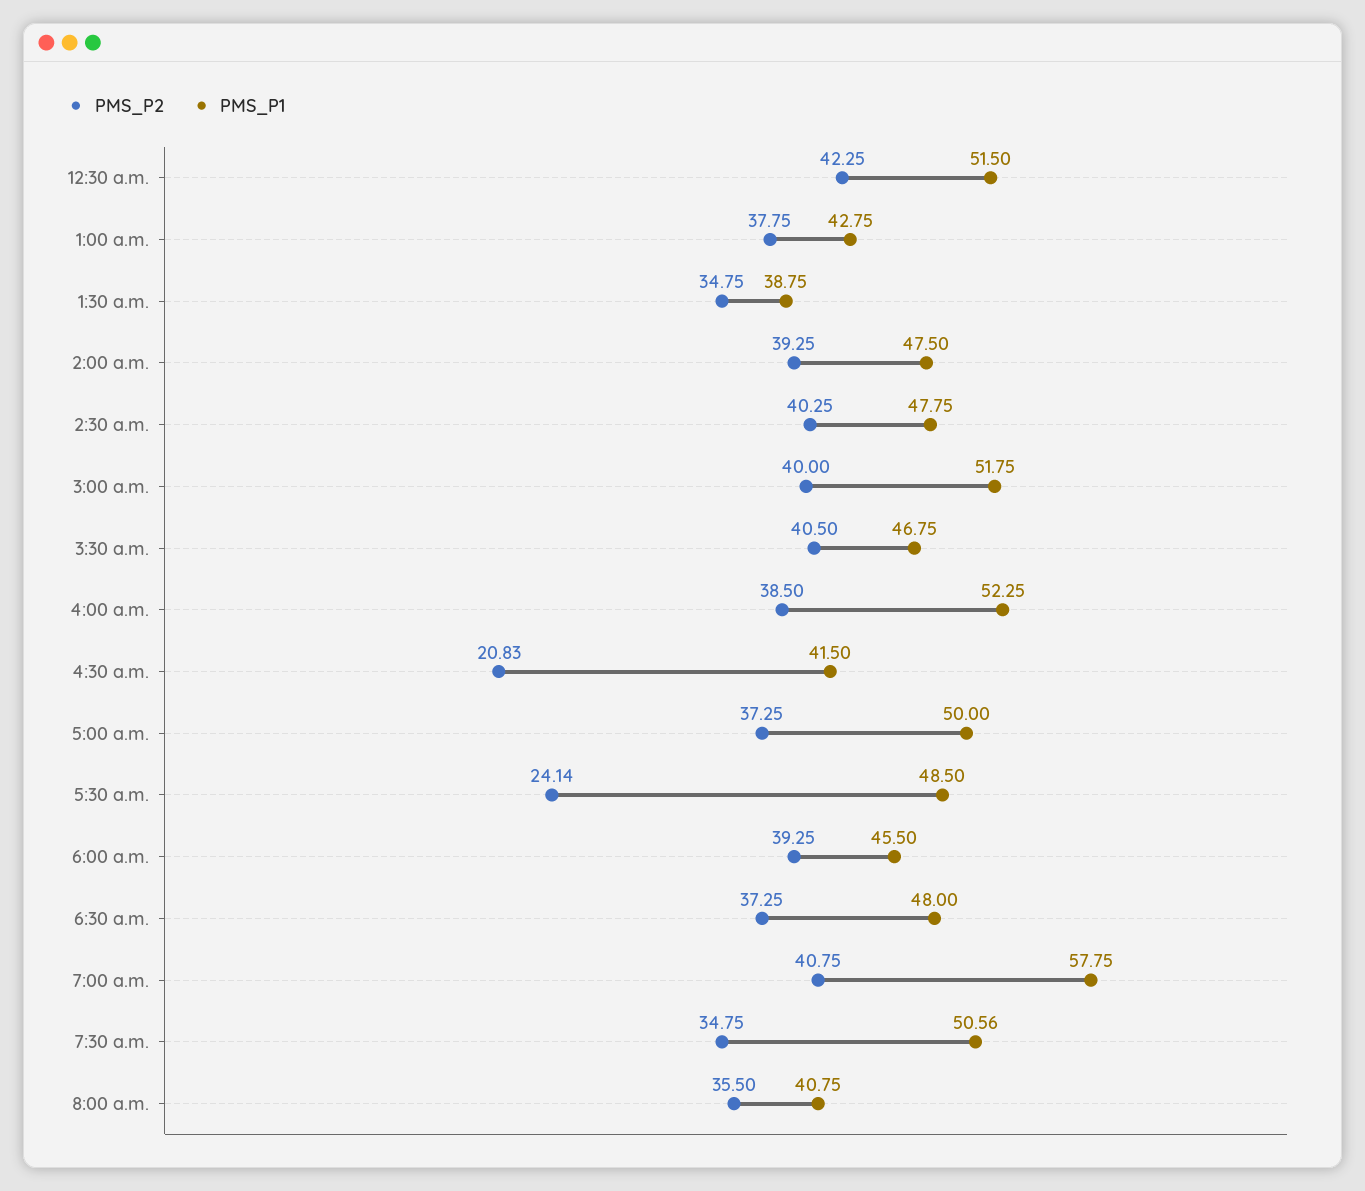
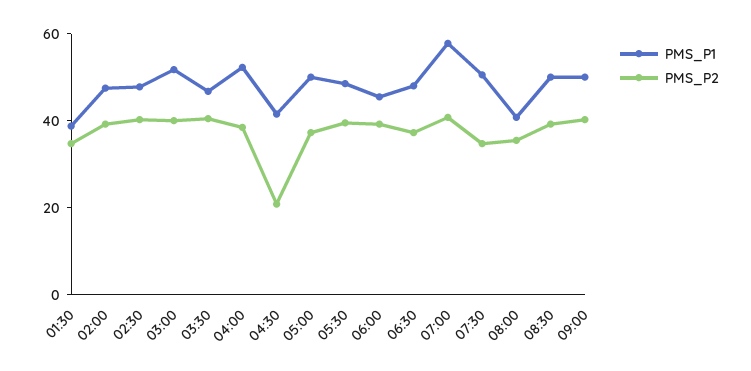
PMS_P2, 12:30 a.m.: 42.25 -> none
PMS_P1, 12:30 a.m.: 51.5 -> none
PMS_P2, 1:00 a.m.: 37.75 -> none
PMS_P1, 1:00 a.m.: 42.75 -> none
PMS_P2, 5:30 a.m.: 24.14 -> 40
PMS_P1, 08:30: none -> 50
PMS_P2, 08:30: none -> 40
PMS_P1, 09:00: none -> 50
PMS_P2, 09:00: none -> 40

